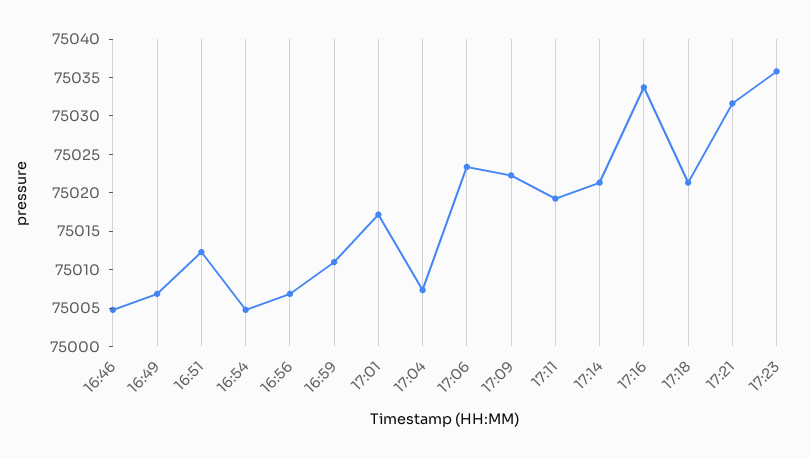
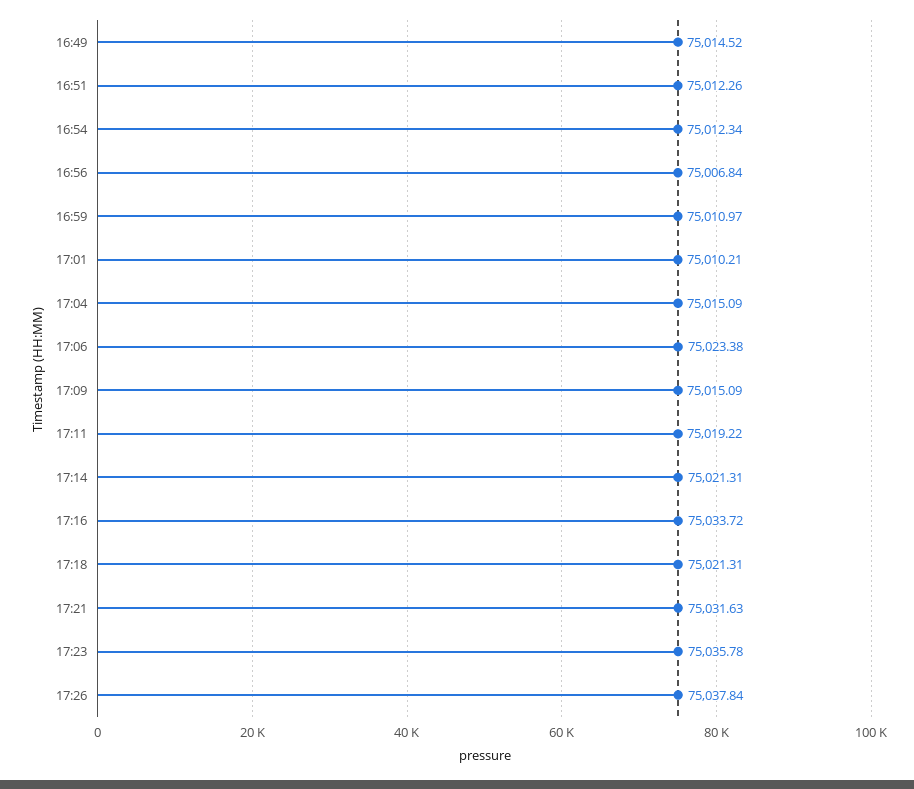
16:46: 75005 -> none
16:49: 75007.5 -> 75014.52
16:54: 75005 -> 75012.34
17:01: 75017.5 -> 75010.21
17:04: 75007.5 -> 75015.09
17:09: 75022.5 -> 75015.09
17:26: none -> 75037.84

